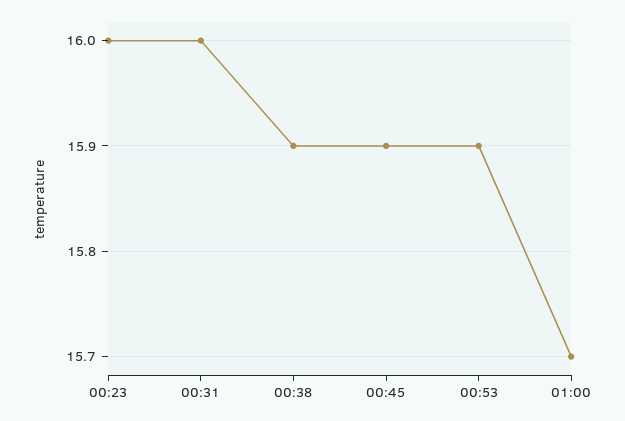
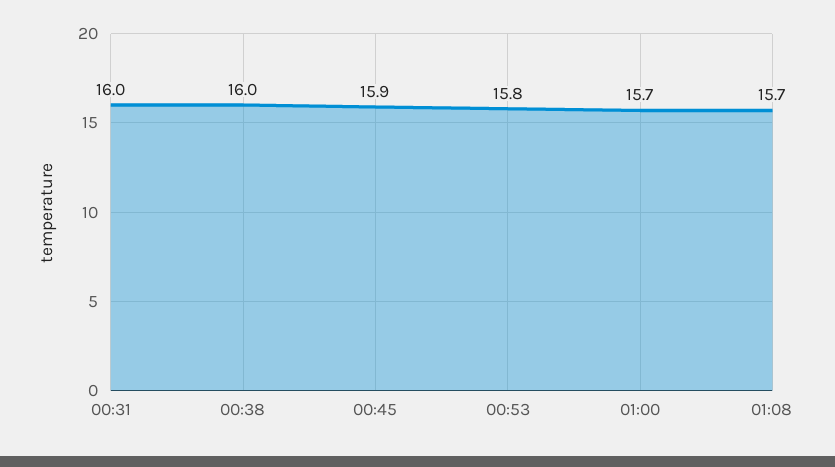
00:23: 16 -> none
00:38: 15.9 -> 16
00:53: 15.9 -> 15.8
01:08: none -> 15.7

